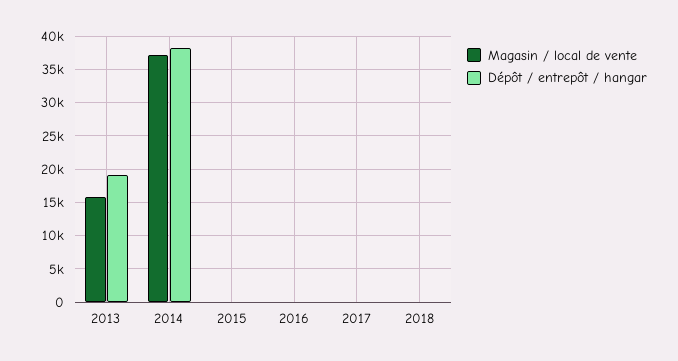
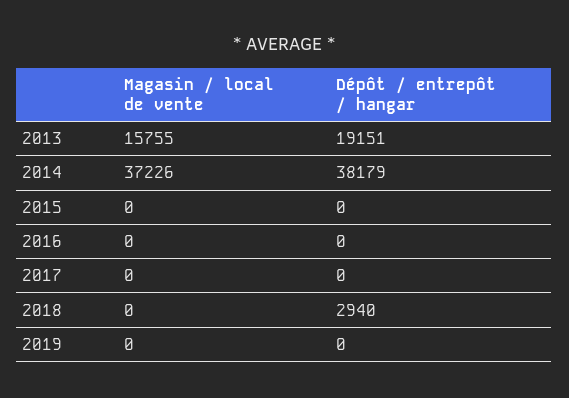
Dépôt / entrepôt / hangar, 2018: 0 -> 2940
Magasin / local de vente, 2019: none -> 0
Dépôt / entrepôt / hangar, 2019: none -> 0

